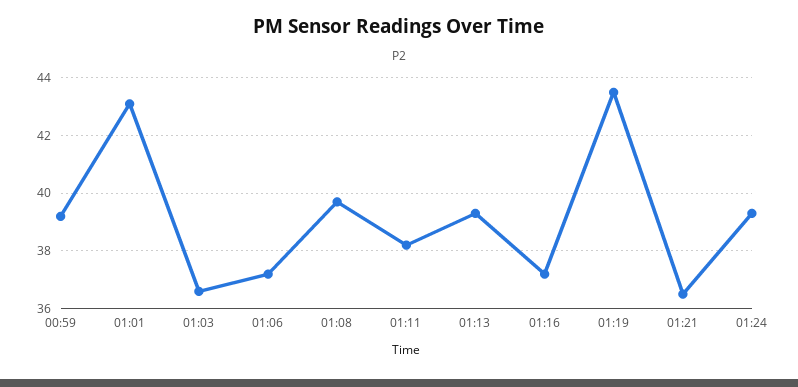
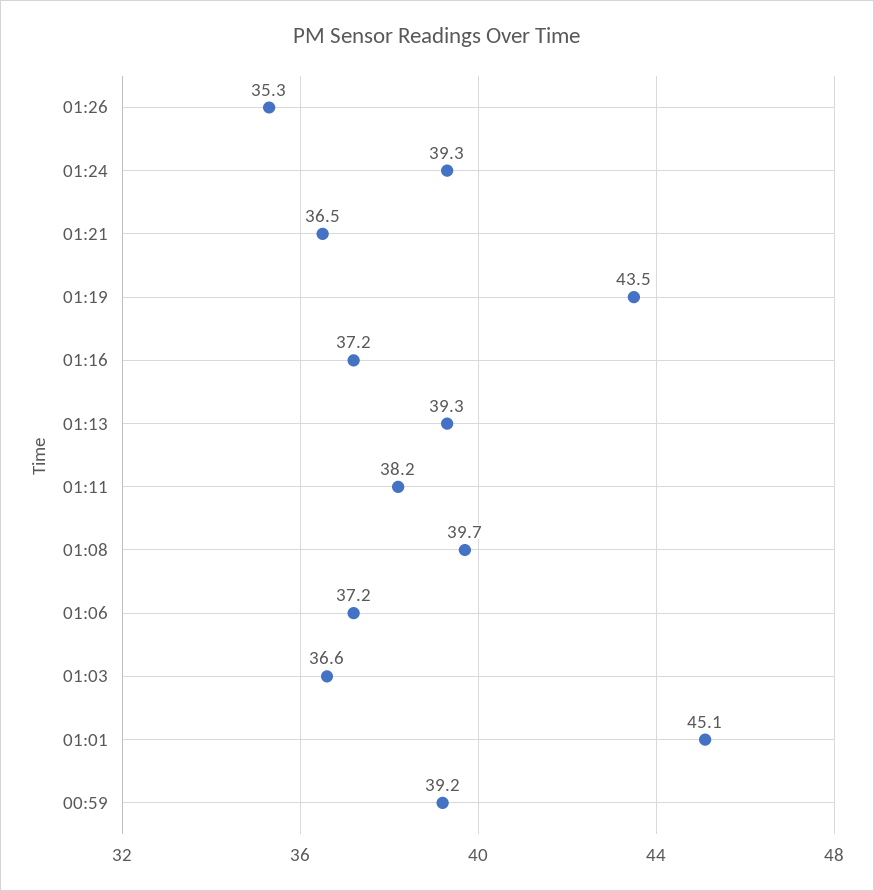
01:01: 43 -> 45.1
01:26: none -> 35.3

